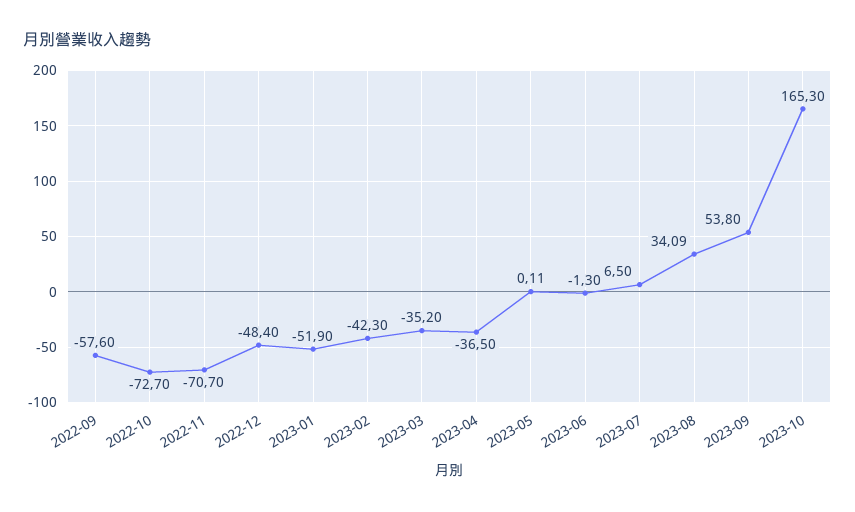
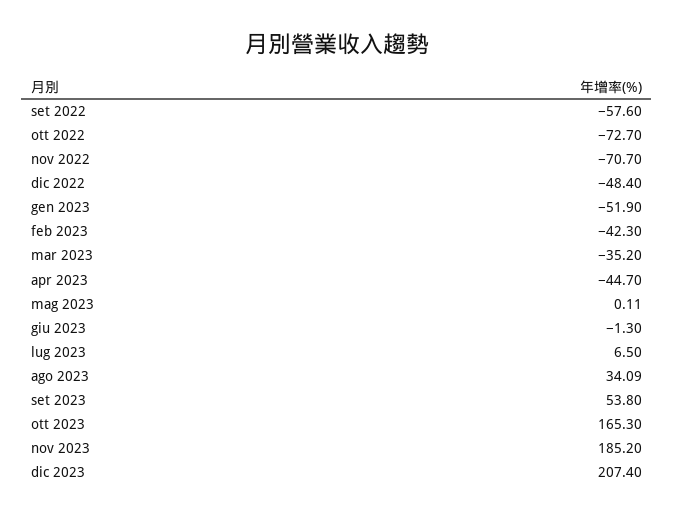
2023-04: -36.5 -> -44.7
nov 2023: none -> 185.2
dic 2023: none -> 207.4

